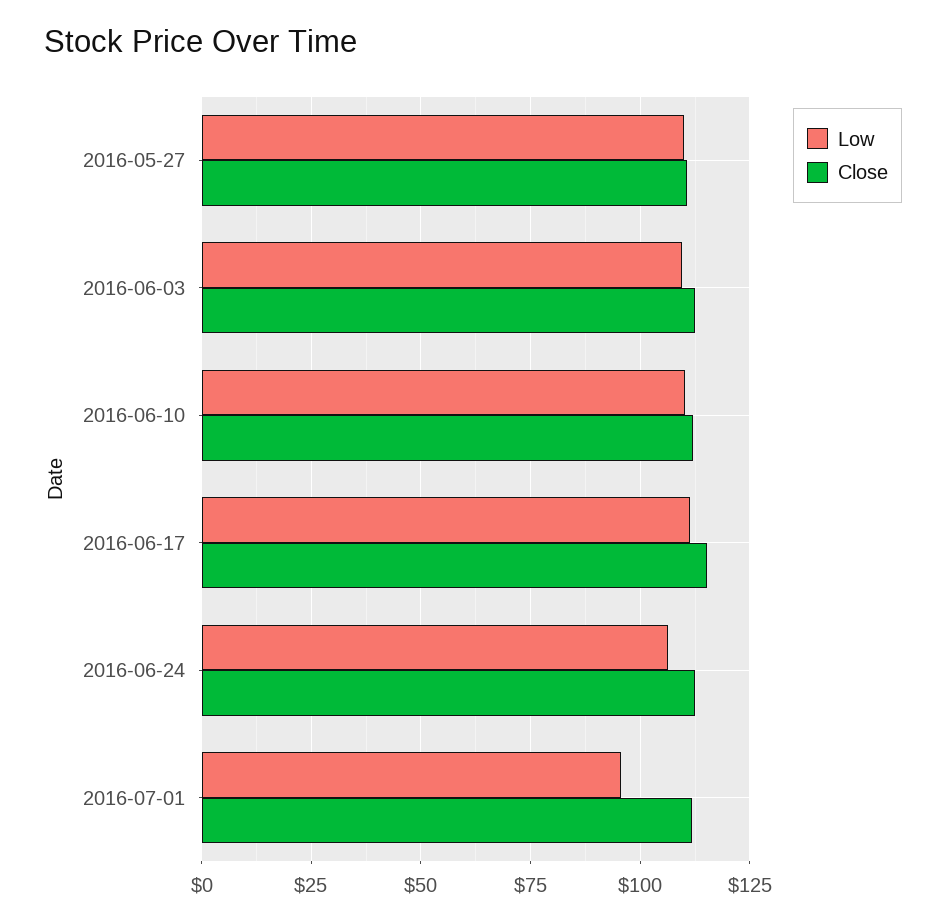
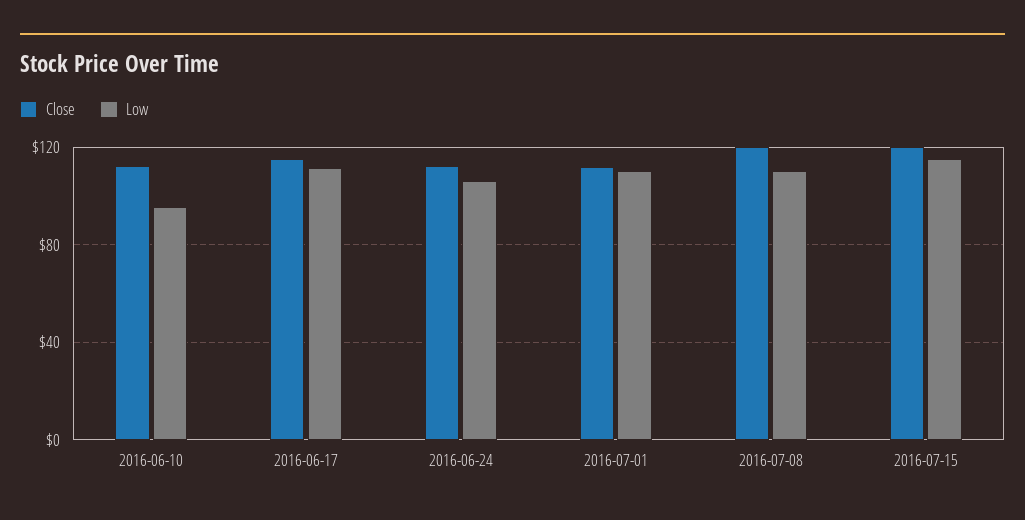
Low, 2016-05-27: 110 -> none
Close, 2016-05-27: 110 -> none
Low, 2016-06-03: 110 -> none
Close, 2016-06-03: 112.5 -> none
Low, 2016-06-10: 110 -> 95
Low, 2016-07-01: 95 -> 110
Close, 2016-07-08: none -> 120
Low, 2016-07-08: none -> 110
Close, 2016-07-15: none -> 120
Low, 2016-07-15: none -> 115

